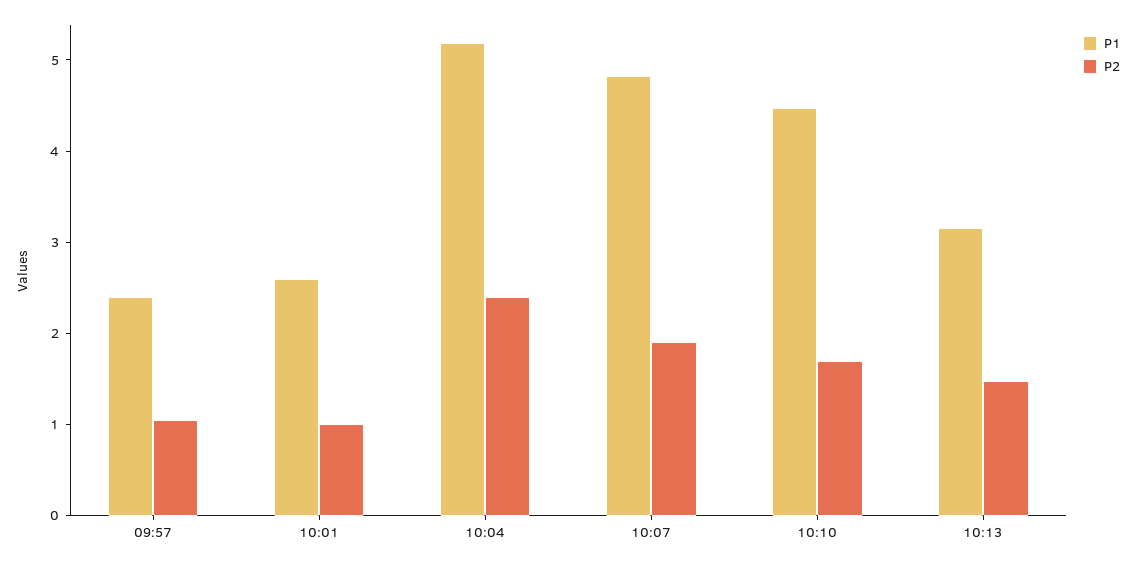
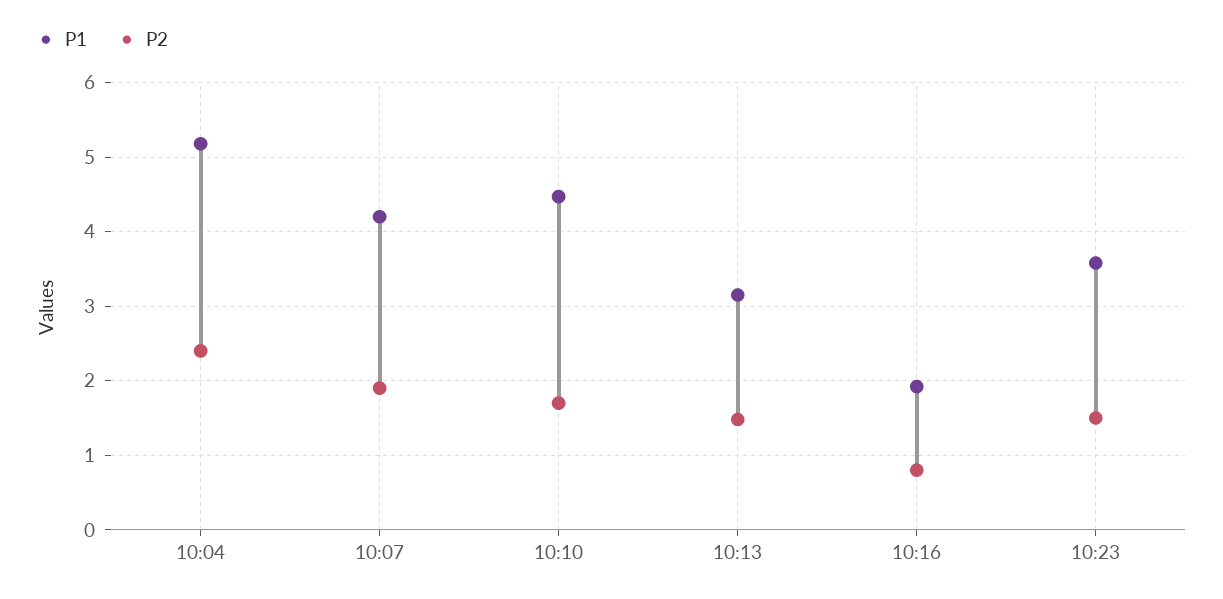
P1, 09:57: 2.4 -> none
P2, 09:57: 1 -> none
P1, 10:01: 2.6 -> none
P2, 10:01: 1 -> none
P1, 10:07: 4.8 -> 4.2
P1, 10:16: none -> 1.9
P2, 10:16: none -> 0.8
P1, 10:23: none -> 3.6
P2, 10:23: none -> 1.5

